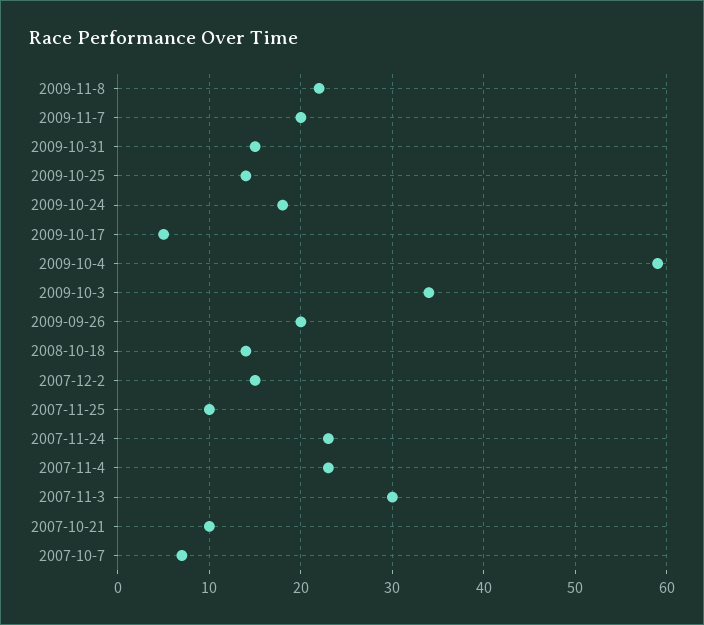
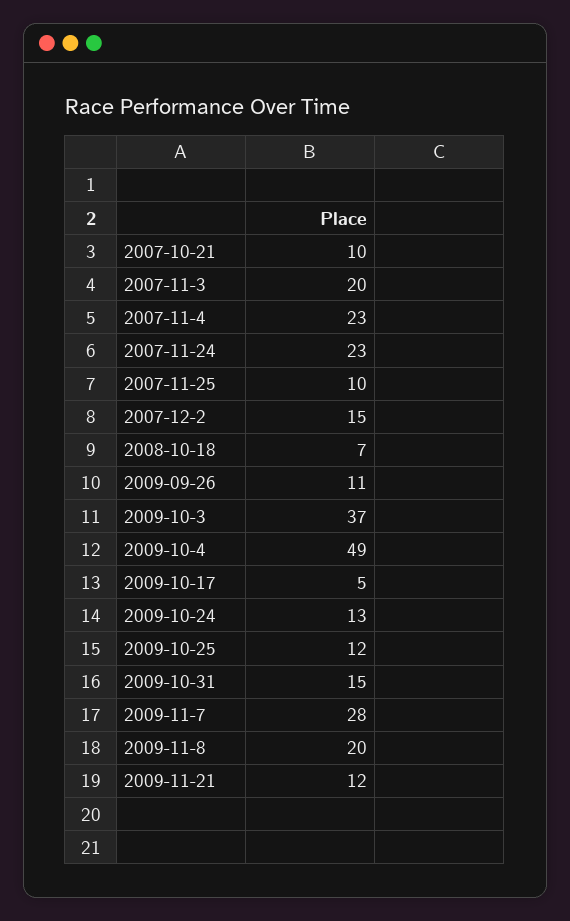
2009-11-8: 22 -> 20
2009-11-7: 20 -> 28
2009-10-25: 14 -> 12
2009-10-24: 18 -> 13
2009-10-4: 59 -> 49
2009-10-3: 34 -> 37
2009-09-26: 20 -> 11
2008-10-18: 14 -> 7
2007-11-3: 30 -> 20
2007-10-7: 7 -> none
2009-11-21: none -> 12

